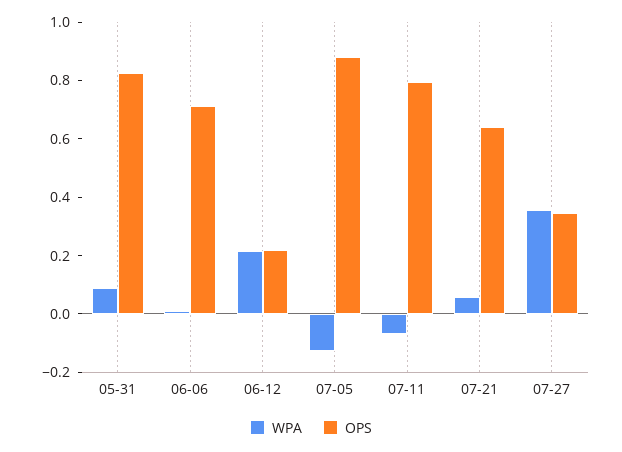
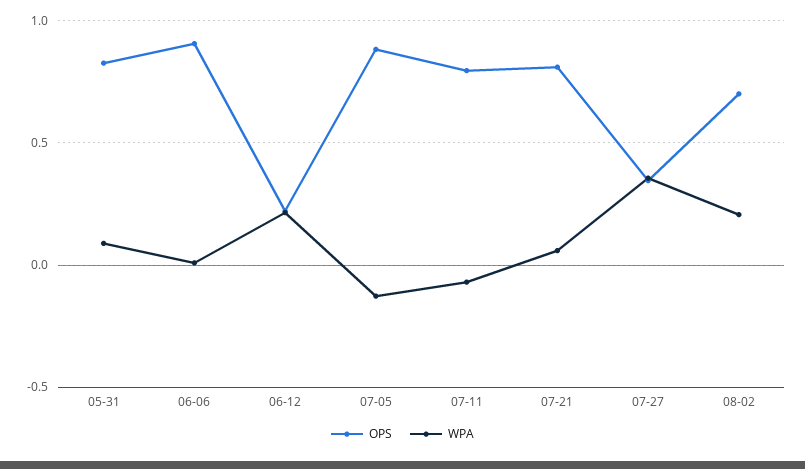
OPS, 06-06: 0.7 -> 0.9
OPS, 07-21: 0.65 -> 0.8
OPS, 08-02: none -> 0.7
WPA, 08-02: none -> 0.2

